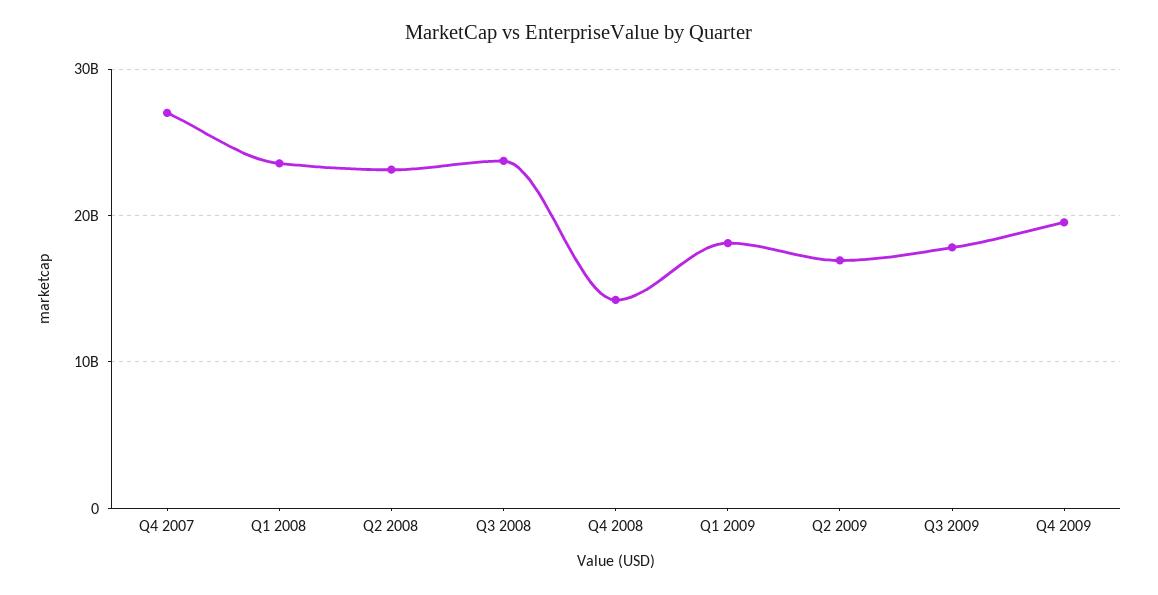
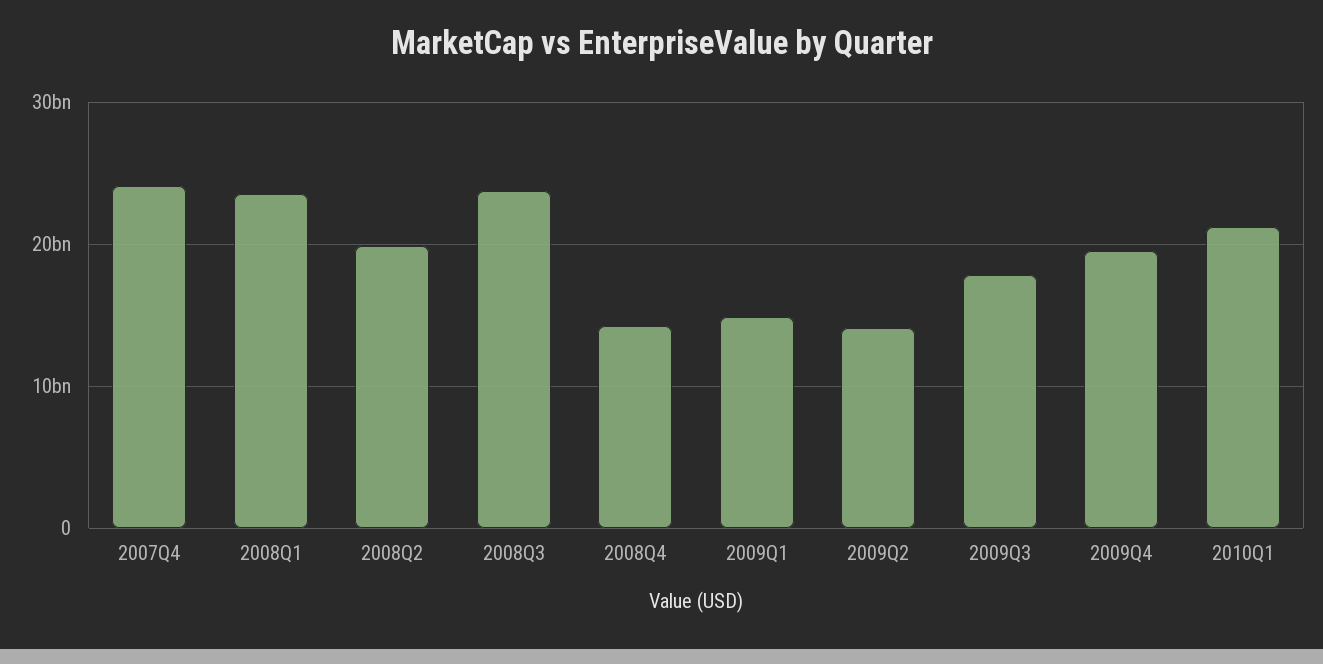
Q4 2007: 27000000000 -> 24000000000
Q2 2008: 23000000000 -> 20000000000
Q1 2009: 18000000000 -> 15000000000
Q2 2009: 17000000000 -> 14000000000
2010Q1: none -> 21000000000

